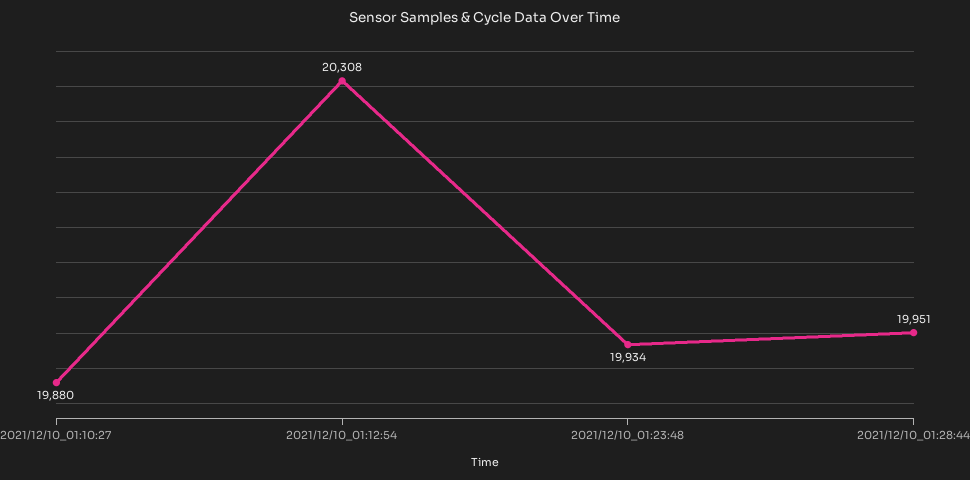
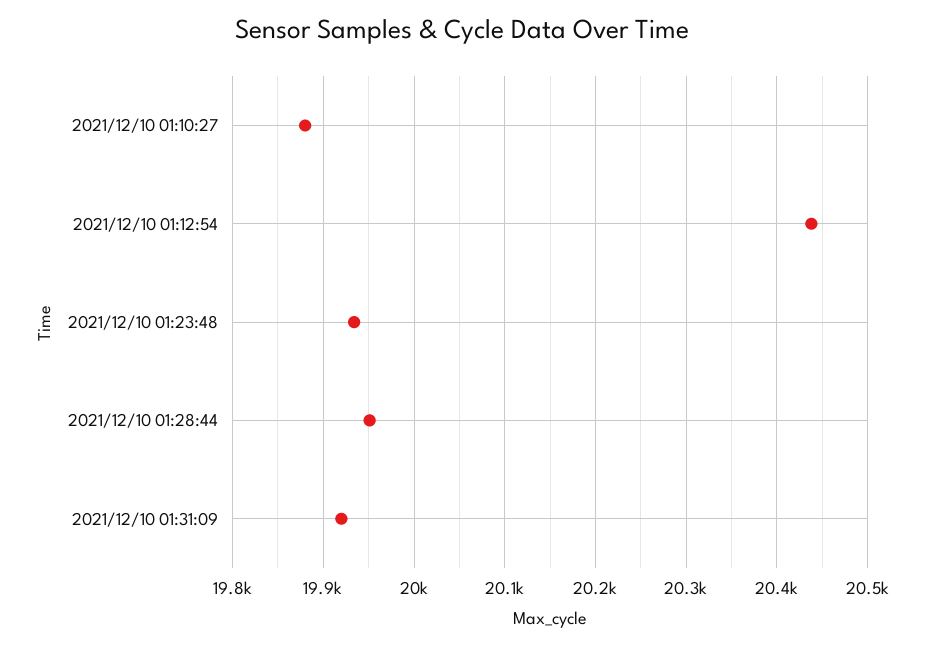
2021/12/10_01:12:54: 20308 -> 20440
2021/12/10 01:31:09: none -> 19920

